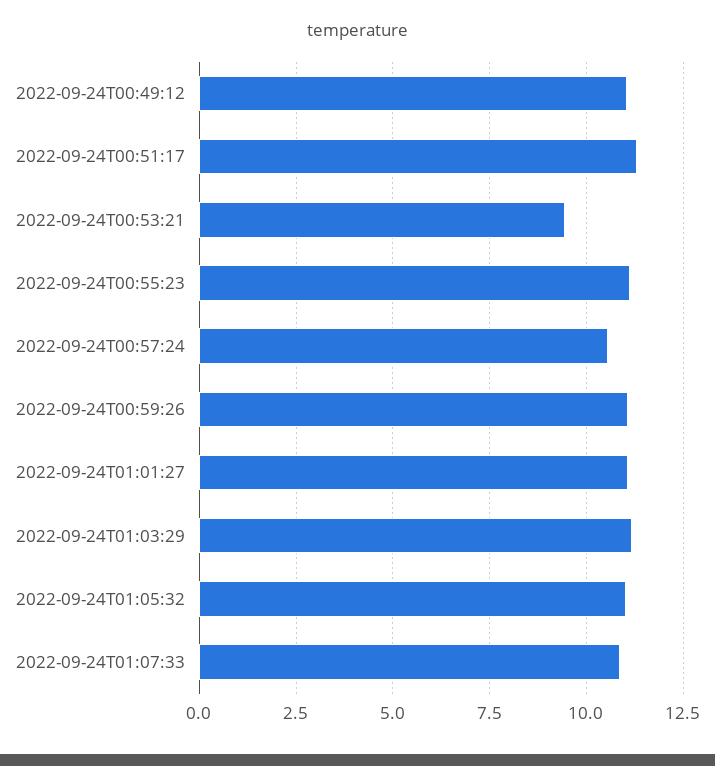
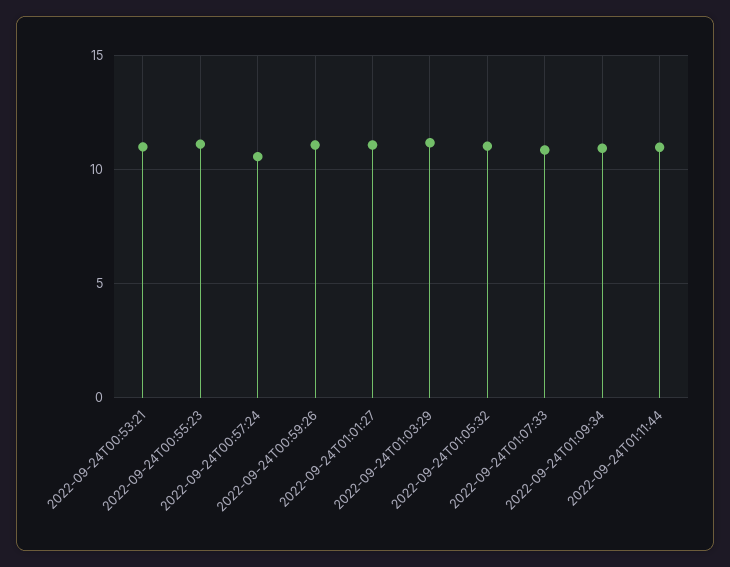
2022-09-24T00:49:12: 11 -> none
2022-09-24T00:51:17: 11.25 -> none
2022-09-24T00:53:21: 9.5 -> 11
2022-09-24T01:09:34: none -> 11
2022-09-24T01:11:44: none -> 11

